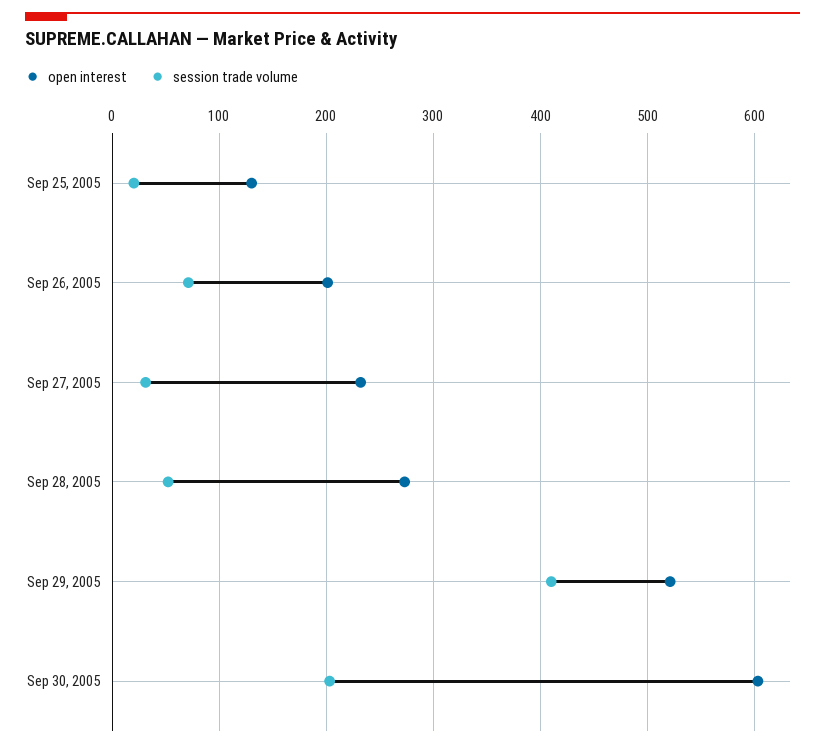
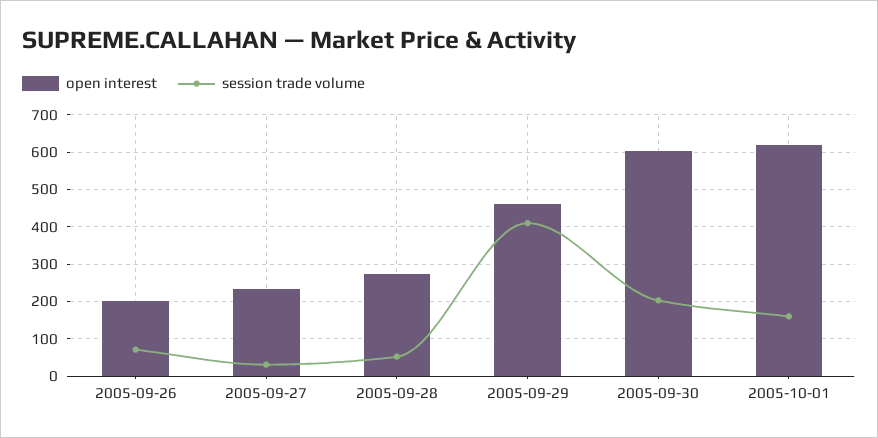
open interest, Sep 25, 2005: 130 -> none
session trade volume, Sep 25, 2005: 20 -> none
open interest, Sep 29, 2005: 520 -> 460
open interest, 2005-10-01: none -> 620
session trade volume, 2005-10-01: none -> 160

